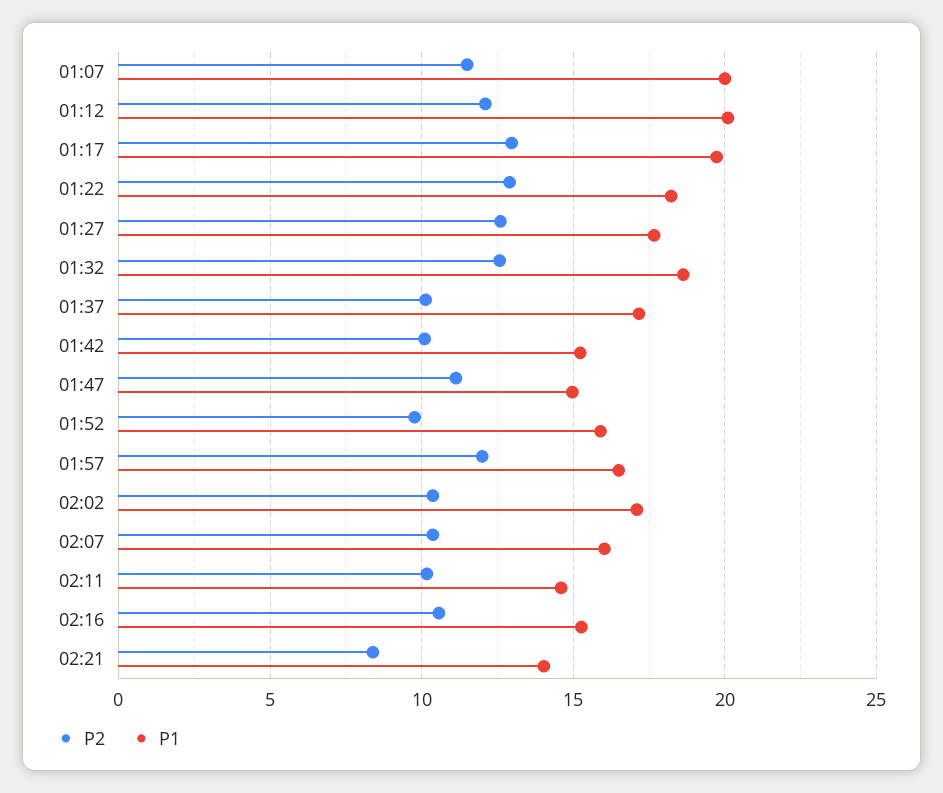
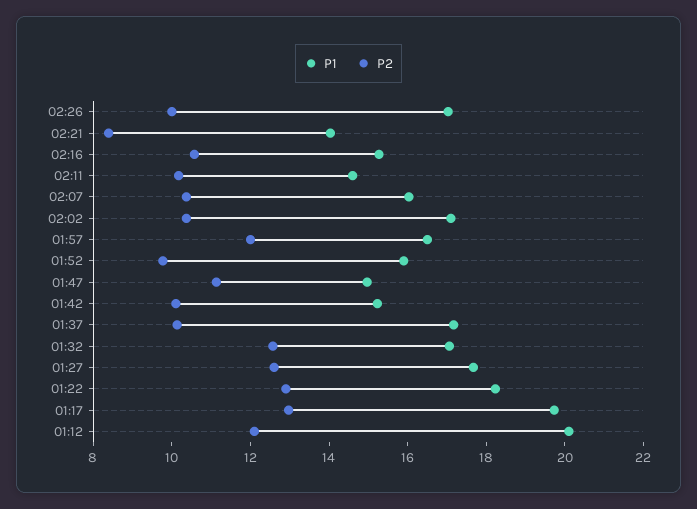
P2, 01:07: 11.5 -> none
P1, 01:07: 20 -> none
P1, 01:32: 18.5 -> 17
P1, 02:26: none -> 17
P2, 02:26: none -> 10

